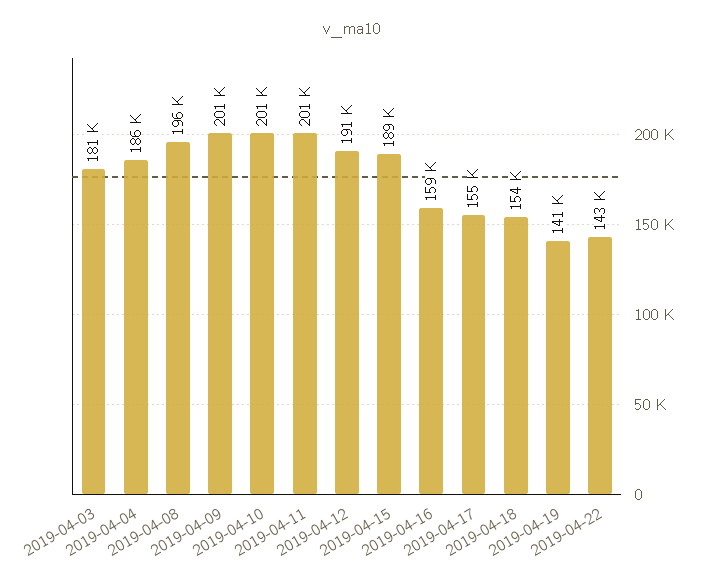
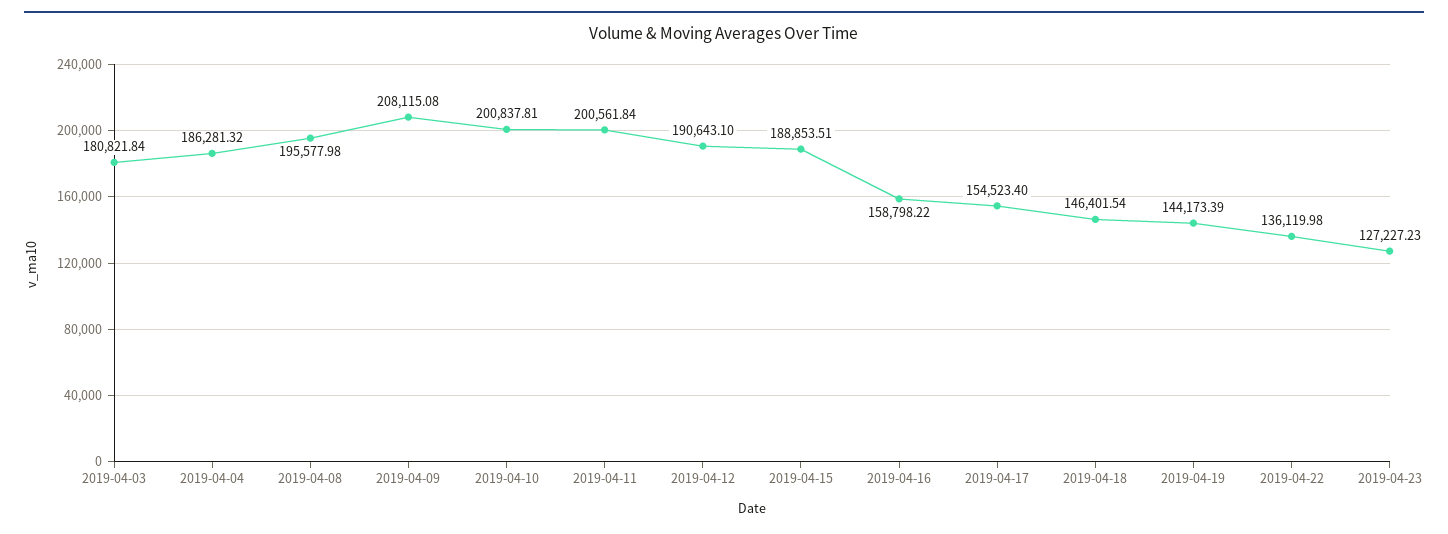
2019-04-09: 201000 -> 208115.08
2019-04-18: 154000 -> 146401.54
2019-04-19: 141000 -> 144173.39
2019-04-22: 143000 -> 136119.98
2019-04-23: none -> 127227.23

